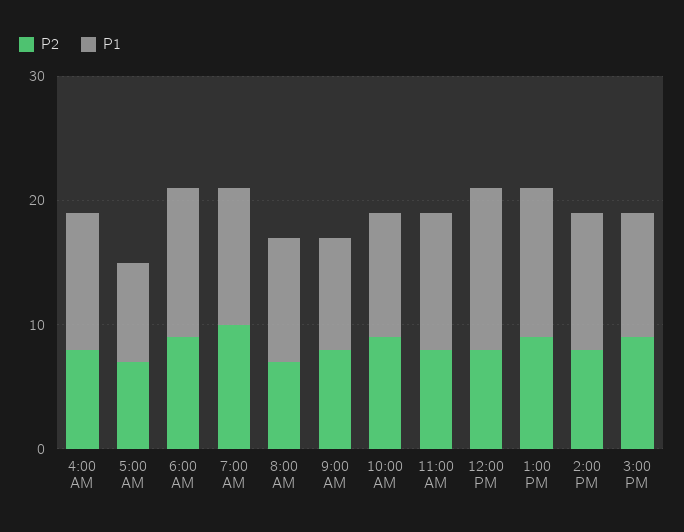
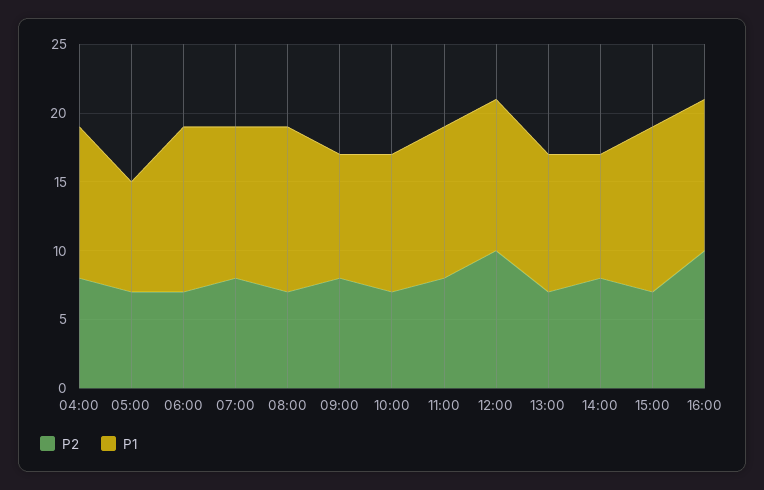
P2, 6:00 AM: 9 -> 7
P2, 7:00 AM: 10 -> 8
P1, 8:00 AM: 10 -> 12
P2, 10:00 AM: 9 -> 7
P2, 12:00 PM: 8 -> 10
P1, 12:00 PM: 13 -> 11
P2, 1:00 PM: 9 -> 7
P1, 1:00 PM: 12 -> 10
P1, 2:00 PM: 11 -> 9
P2, 3:00 PM: 9 -> 7
P1, 3:00 PM: 10 -> 12
P2, 16:00: none -> 10
P1, 16:00: none -> 11

